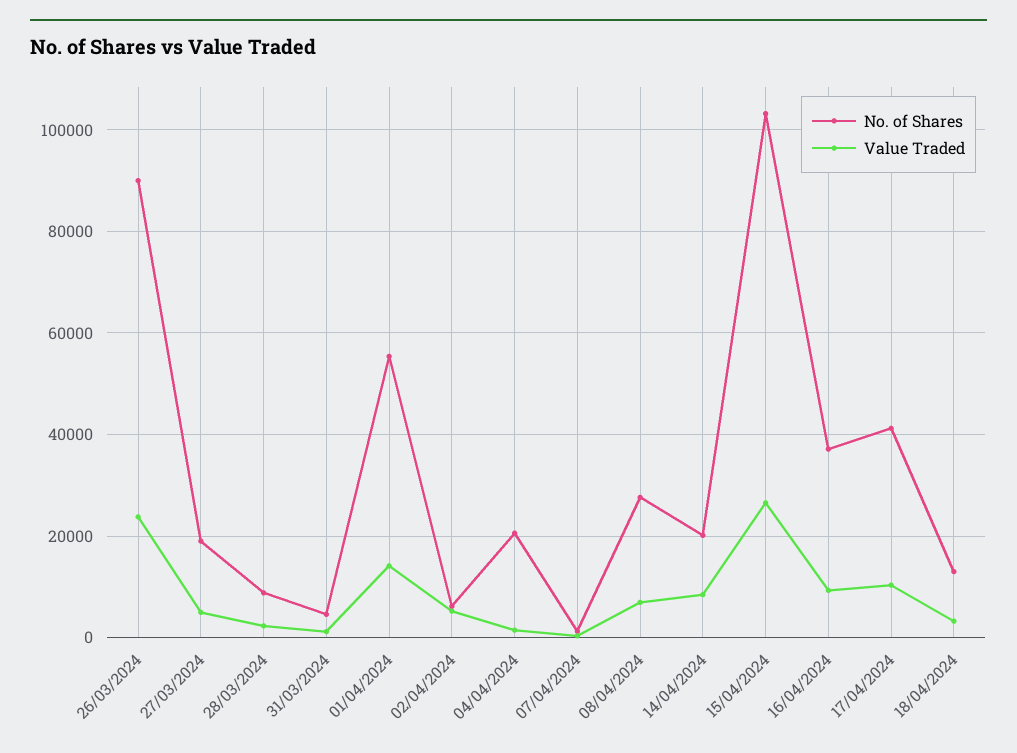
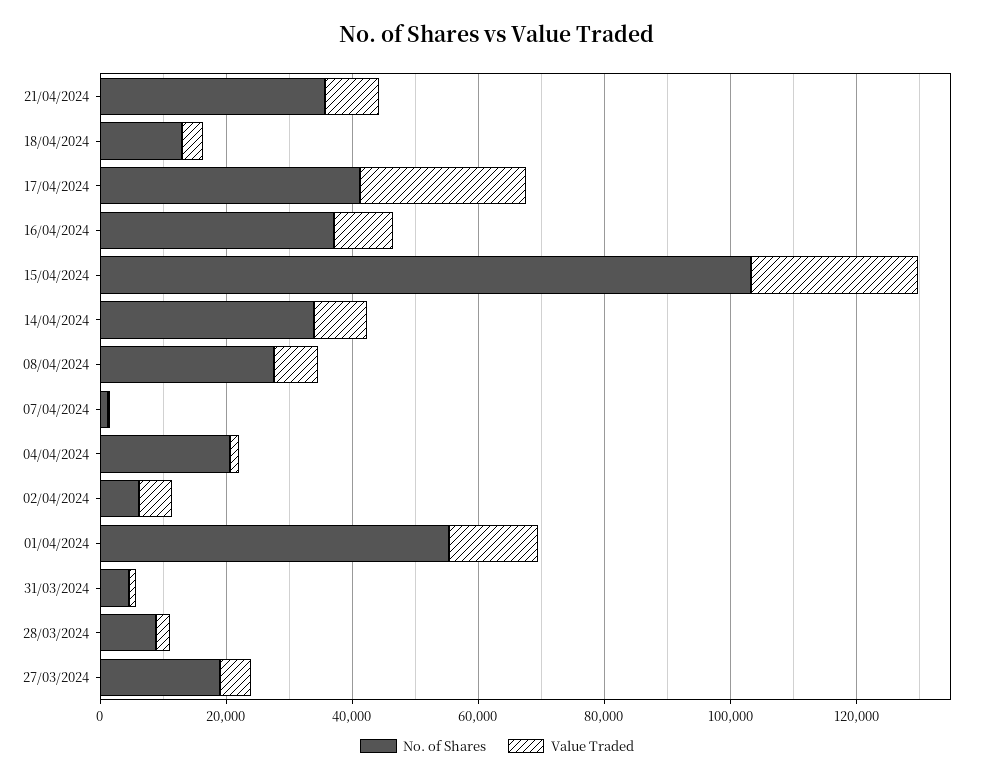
No. of Shares, 26/03/2024: 90000 -> none
Value Traded, 26/03/2024: 24000 -> none
No. of Shares, 14/04/2024: 20000 -> 35000
Value Traded, 17/04/2024: 10000 -> 25000
No. of Shares, 21/04/2024: none -> 35000
Value Traded, 21/04/2024: none -> 10000

